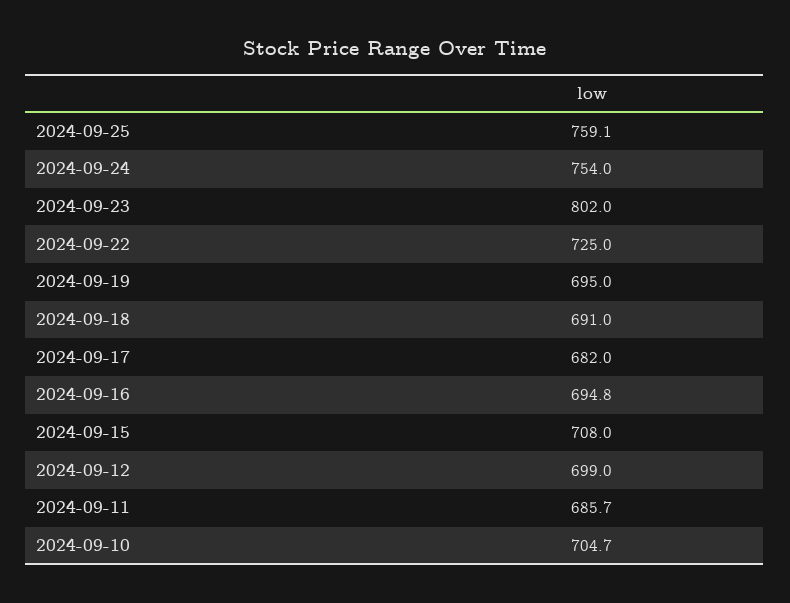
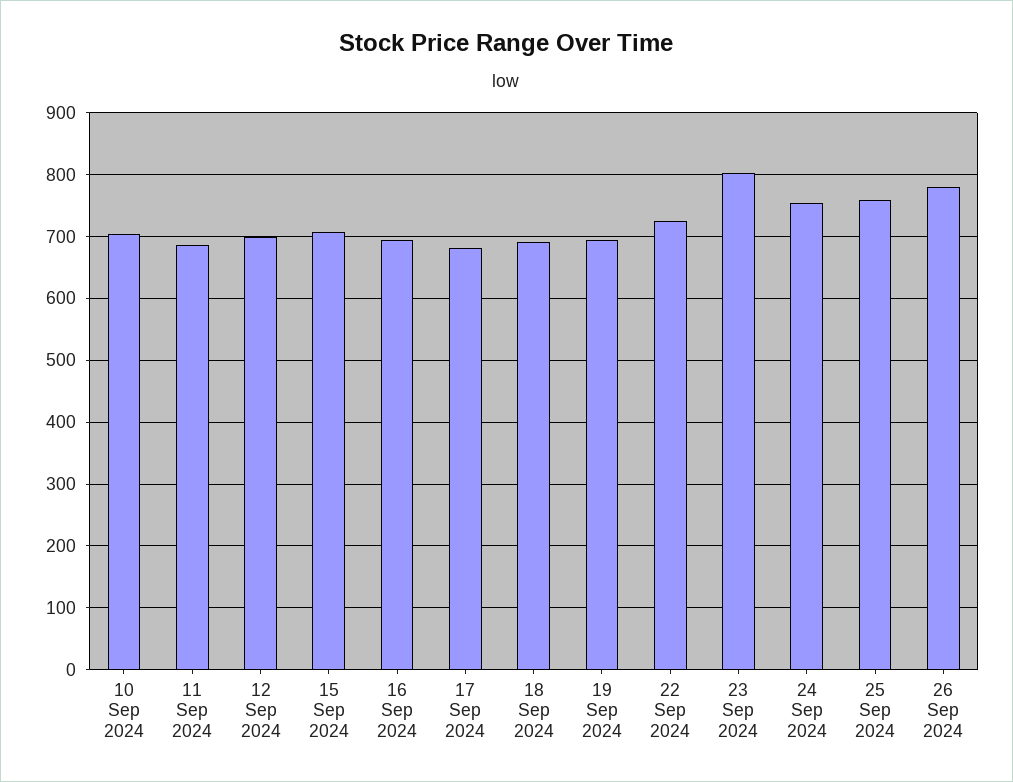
26 Sep 2024: none -> 780

